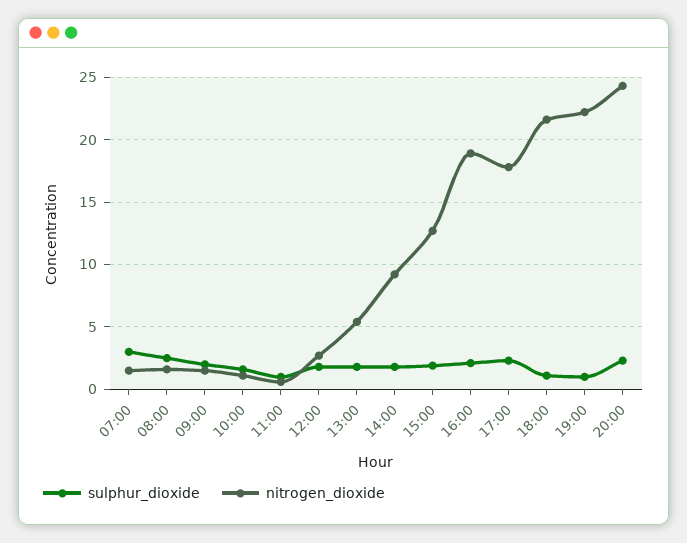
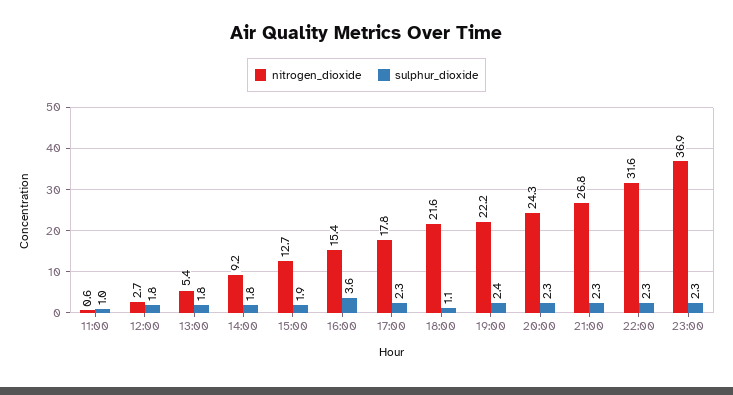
sulphur_dioxide, 07:00: 3 -> none
nitrogen_dioxide, 07:00: 1.5 -> none
sulphur_dioxide, 08:00: 2.5 -> none
nitrogen_dioxide, 08:00: 1.5 -> none
sulphur_dioxide, 09:00: 2 -> none
nitrogen_dioxide, 09:00: 1.5 -> none
sulphur_dioxide, 10:00: 1.5 -> none
nitrogen_dioxide, 10:00: 1 -> none
sulphur_dioxide, 16:00: 2 -> 3.6
nitrogen_dioxide, 16:00: 19 -> 15.4
sulphur_dioxide, 19:00: 1 -> 2.4
nitrogen_dioxide, 21:00: none -> 26.8
sulphur_dioxide, 21:00: none -> 2.3
nitrogen_dioxide, 22:00: none -> 31.6
sulphur_dioxide, 22:00: none -> 2.3
nitrogen_dioxide, 23:00: none -> 36.9
sulphur_dioxide, 23:00: none -> 2.3

